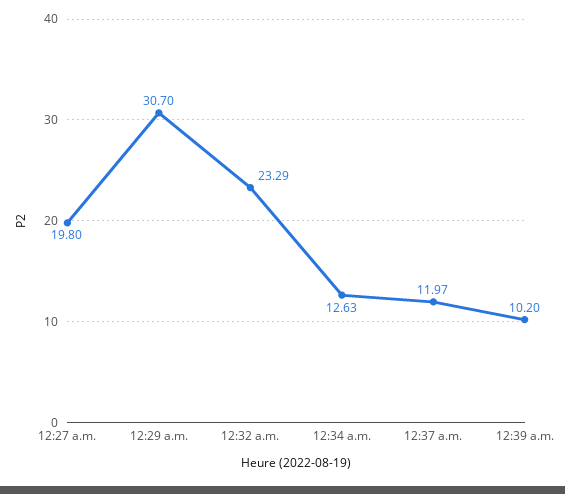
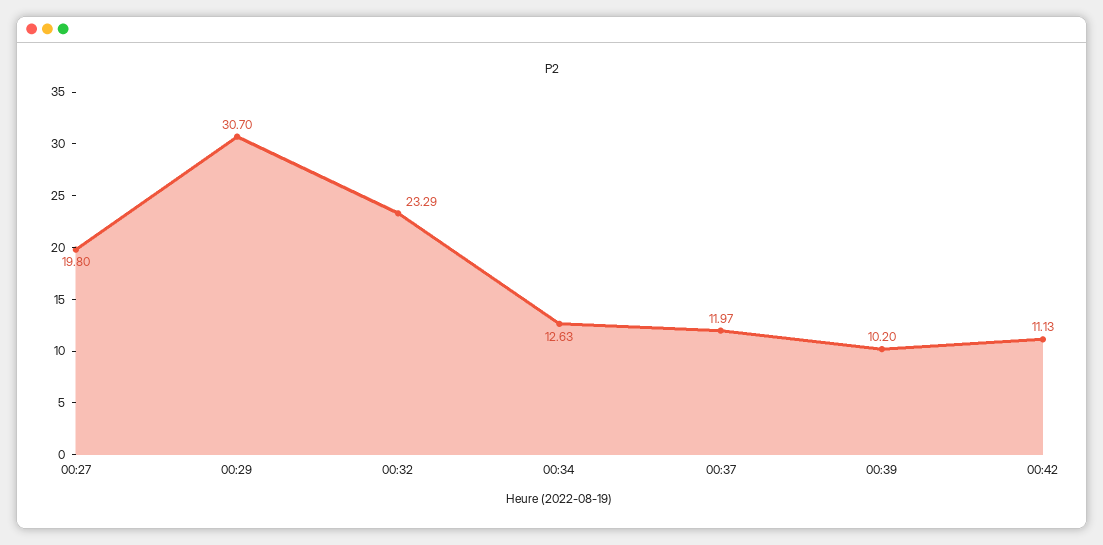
00:42: none -> 11.13

